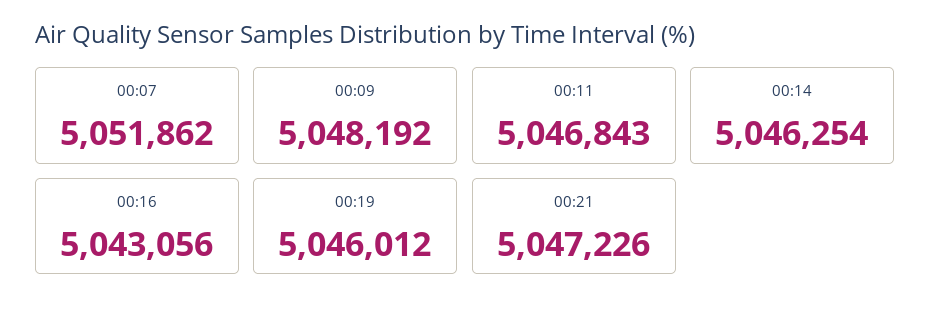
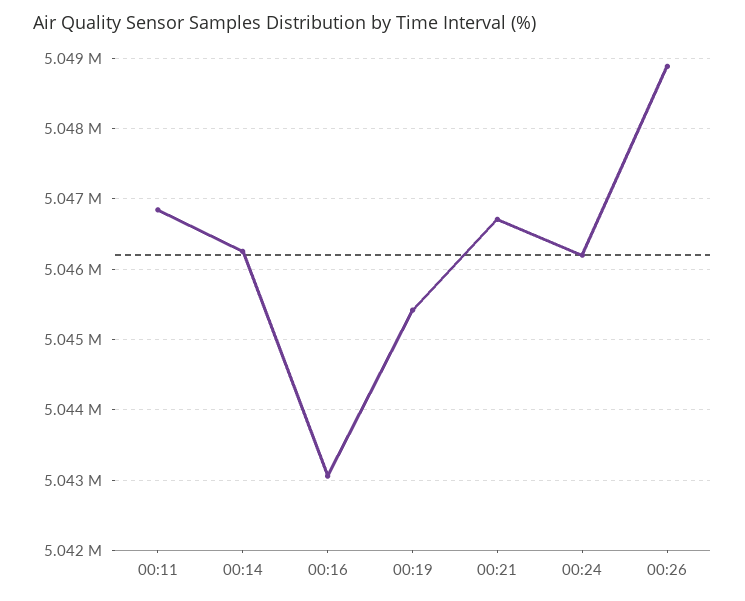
00:07: 5051862 -> none
00:09: 5048192 -> none
00:19: 5046012 -> 5045400
00:21: 5047226 -> 5046700
00:24: none -> 5046200
00:26: none -> 5048900

